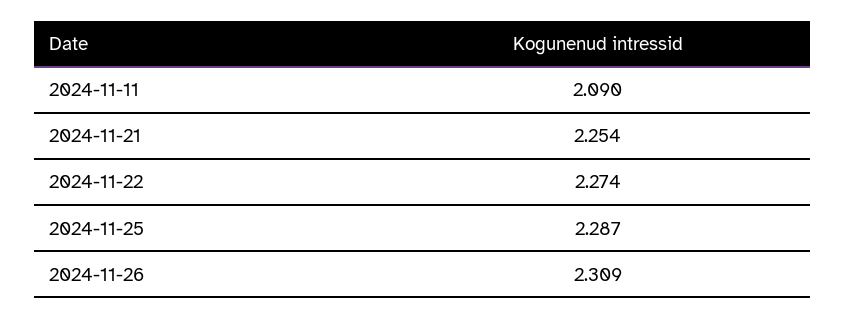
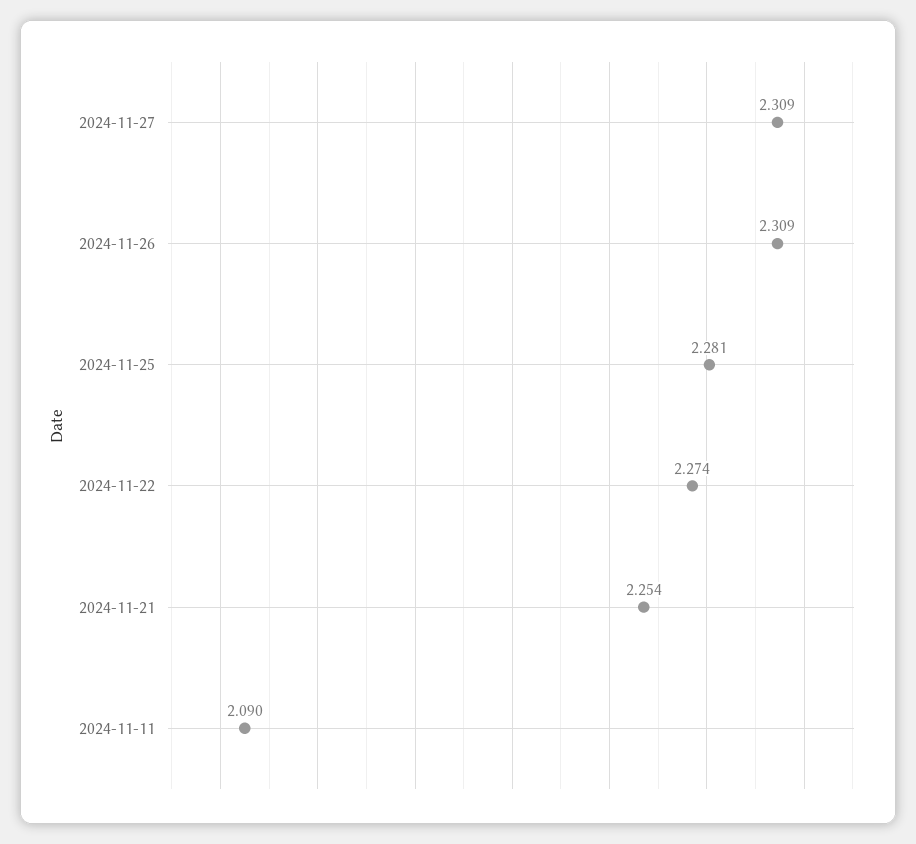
2024-11-25: 2.287 -> 2.281
2024-11-27: none -> 2.309

